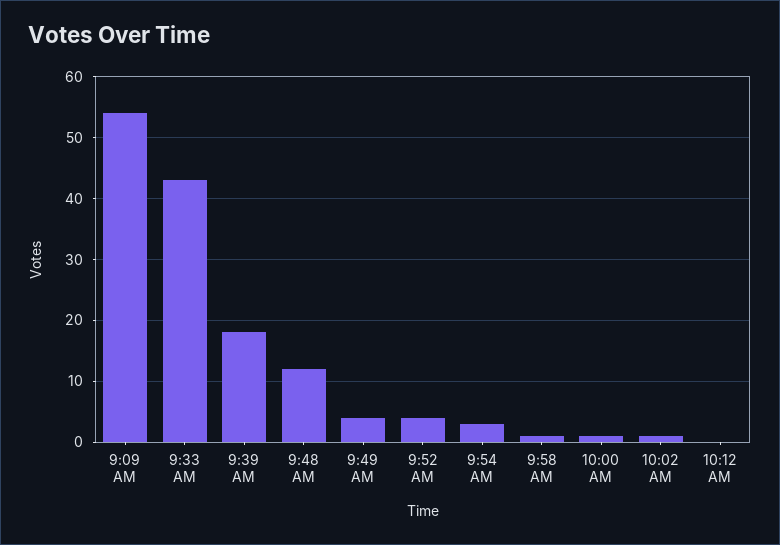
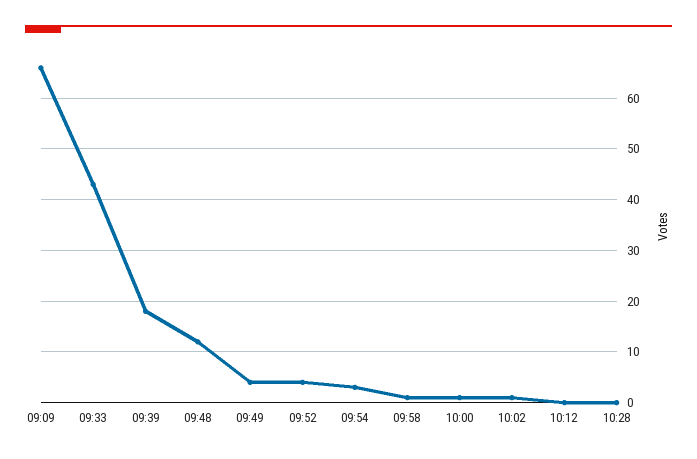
9:09 AM: 54 -> 65
10:28: none -> 0

